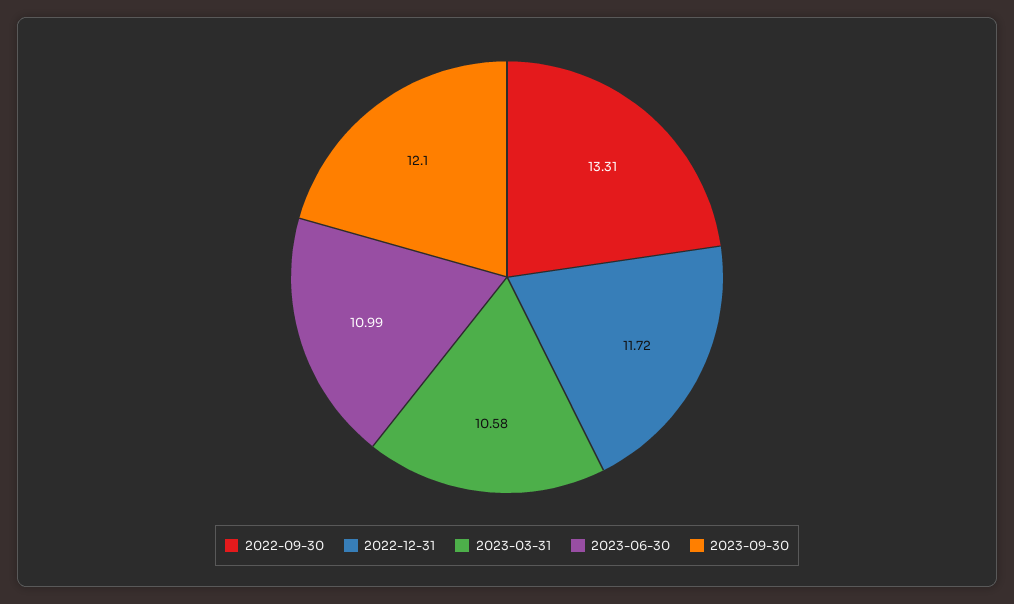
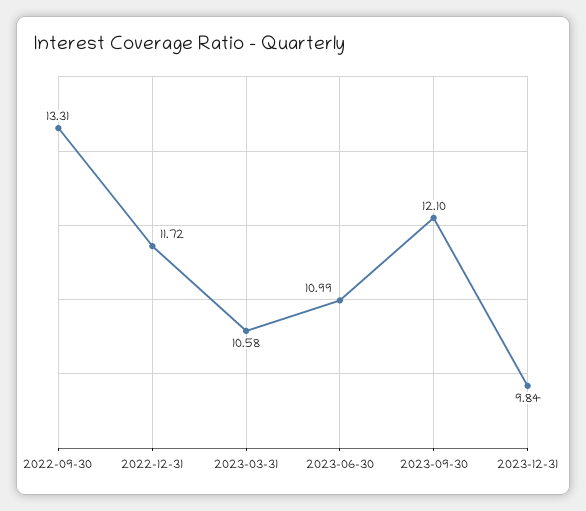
2023-12-31: none -> 9.84

